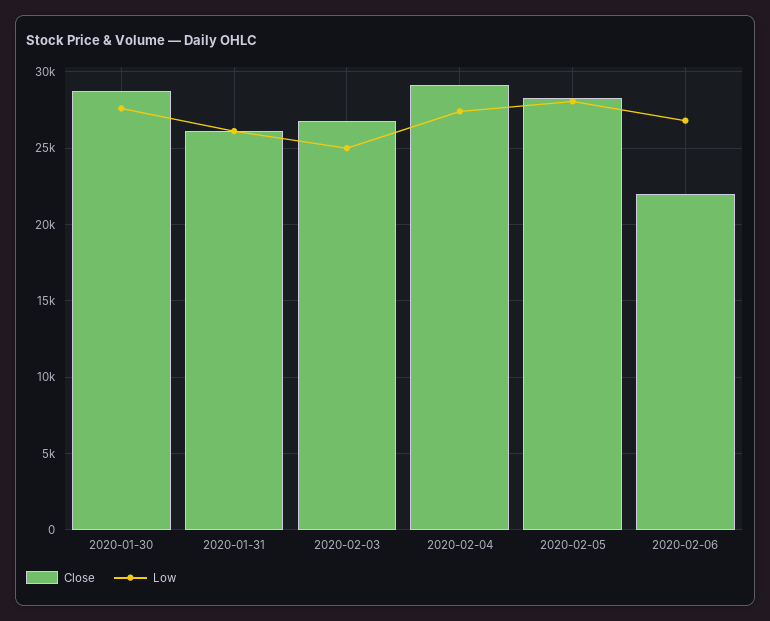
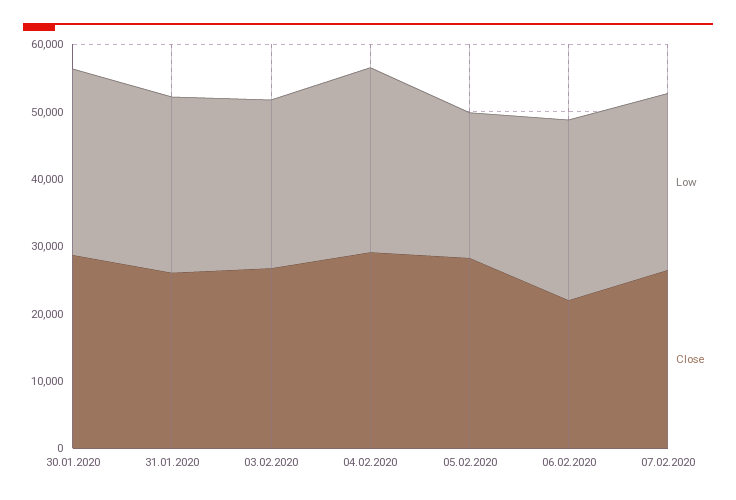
Low, 2020-02-05: 28000 -> 22000
Low, 07.02.2020: none -> 26000
Close, 07.02.2020: none -> 26000

